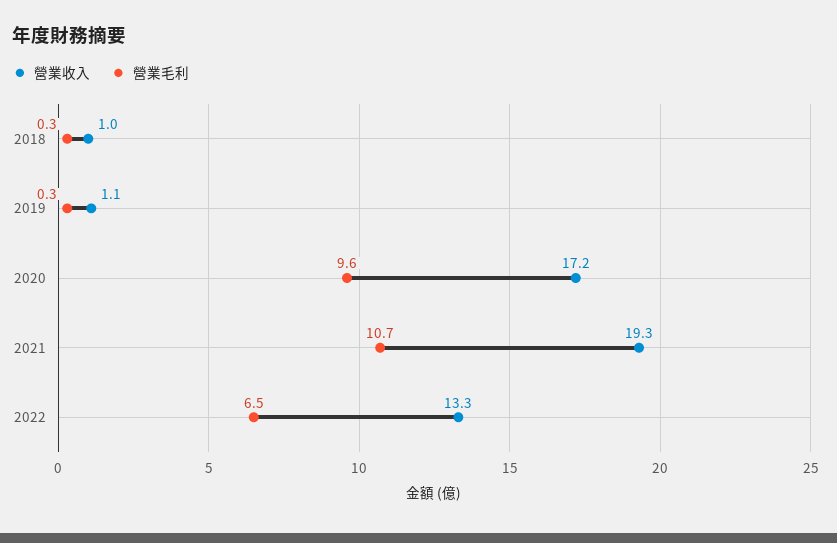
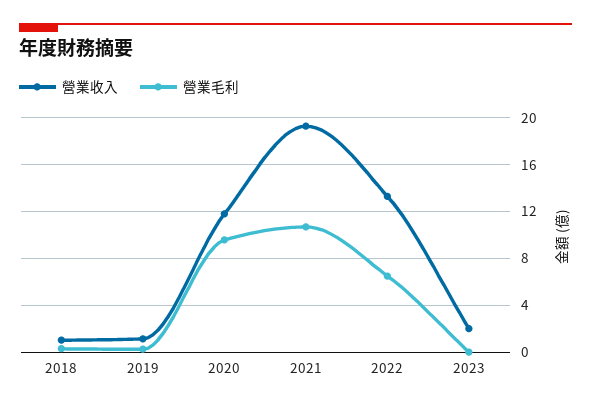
營業收入, 2020: 17.2 -> 12
營業收入, 2023: none -> 2
營業毛利, 2023: none -> 0

